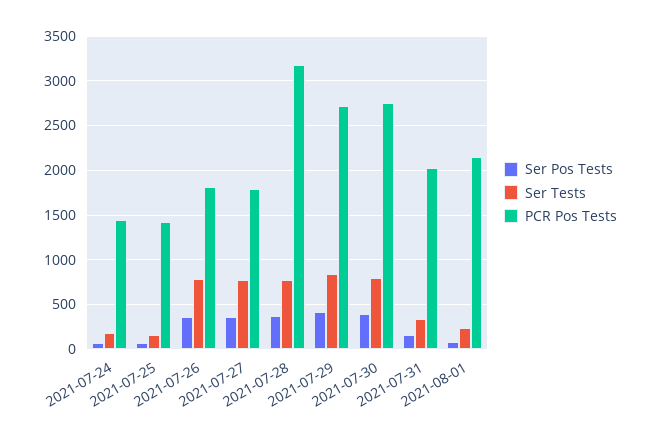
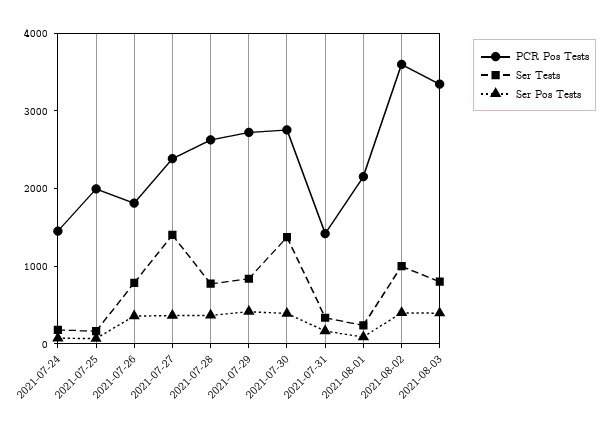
PCR Pos Tests, 2021-07-25: 1400 -> 2000
Ser Tests, 2021-07-27: 800 -> 1400
PCR Pos Tests, 2021-07-27: 1800 -> 2400
PCR Pos Tests, 2021-07-28: 3200 -> 2600
Ser Tests, 2021-07-30: 800 -> 1400
PCR Pos Tests, 2021-07-31: 2000 -> 1400
PCR Pos Tests, 2021-08-02: none -> 3600
Ser Tests, 2021-08-02: none -> 1000
Ser Pos Tests, 2021-08-02: none -> 400
PCR Pos Tests, 2021-08-03: none -> 3400
Ser Tests, 2021-08-03: none -> 800
Ser Pos Tests, 2021-08-03: none -> 400

